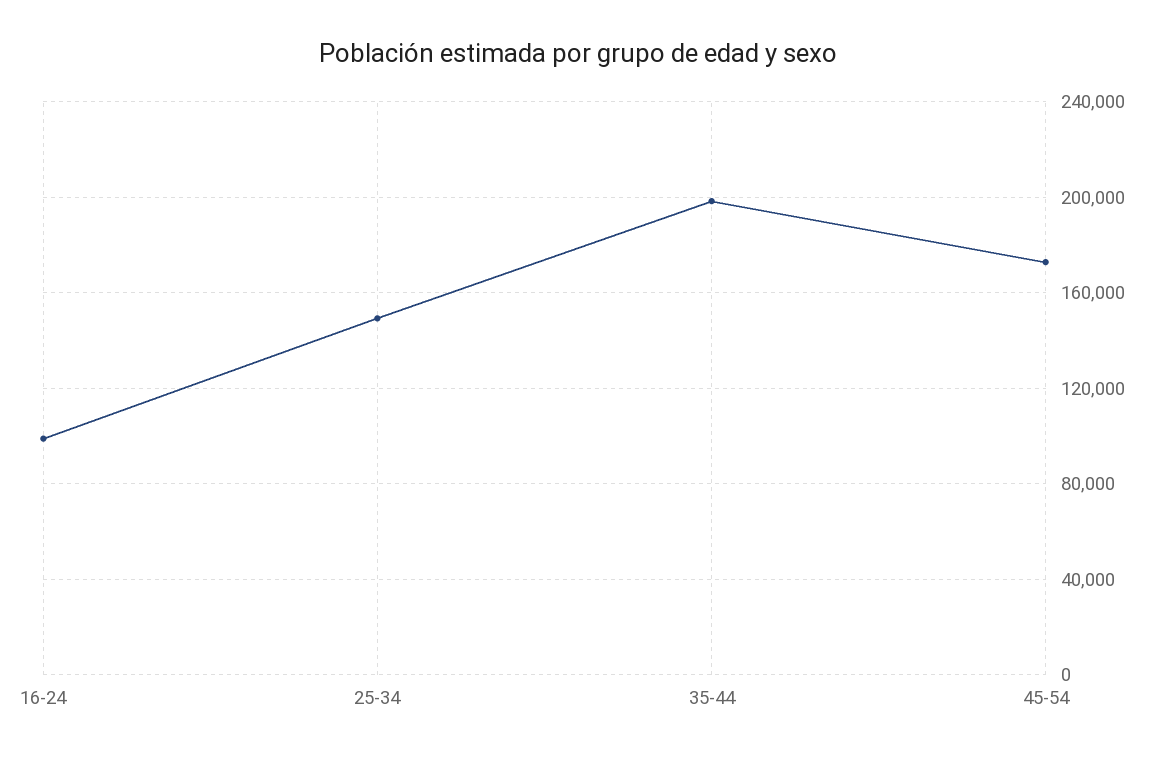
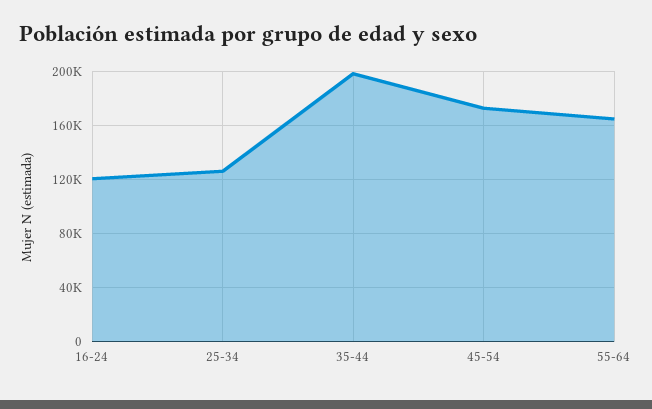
16-24: 100000 -> 120000
25-34: 150000 -> 125000
55-64: none -> 165000

